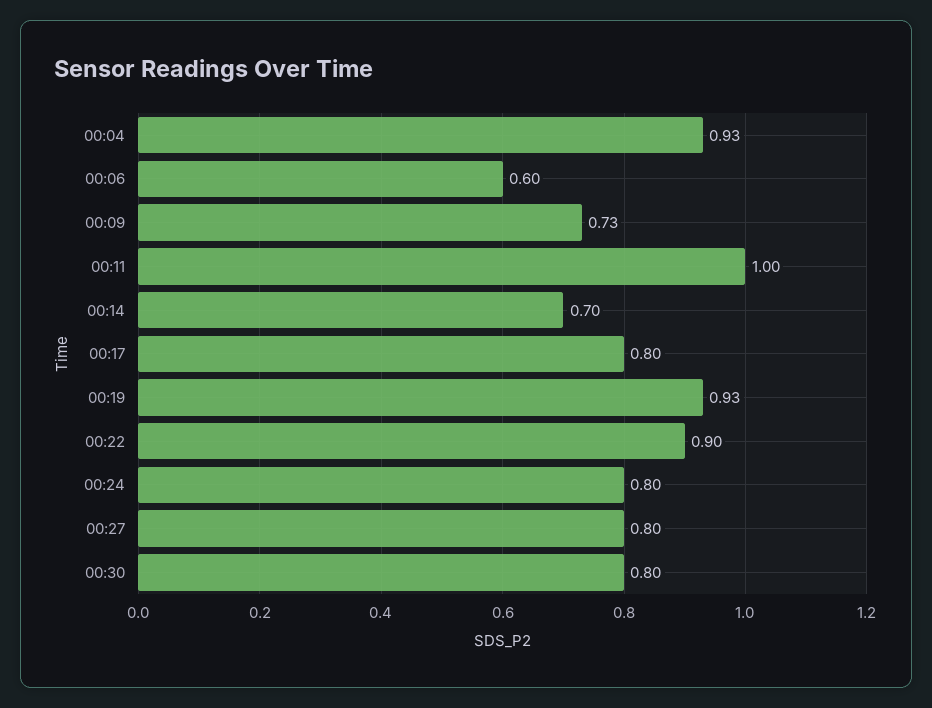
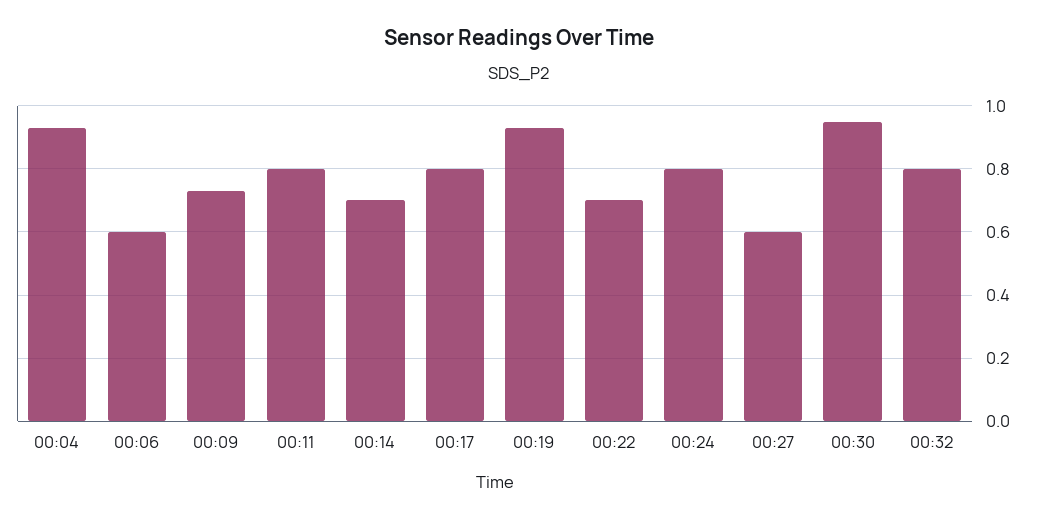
00:11: 1 -> 0.8
00:22: 0.9 -> 0.7
00:27: 0.8 -> 0.6
00:30: 0.8 -> 0.95
00:32: none -> 0.8

